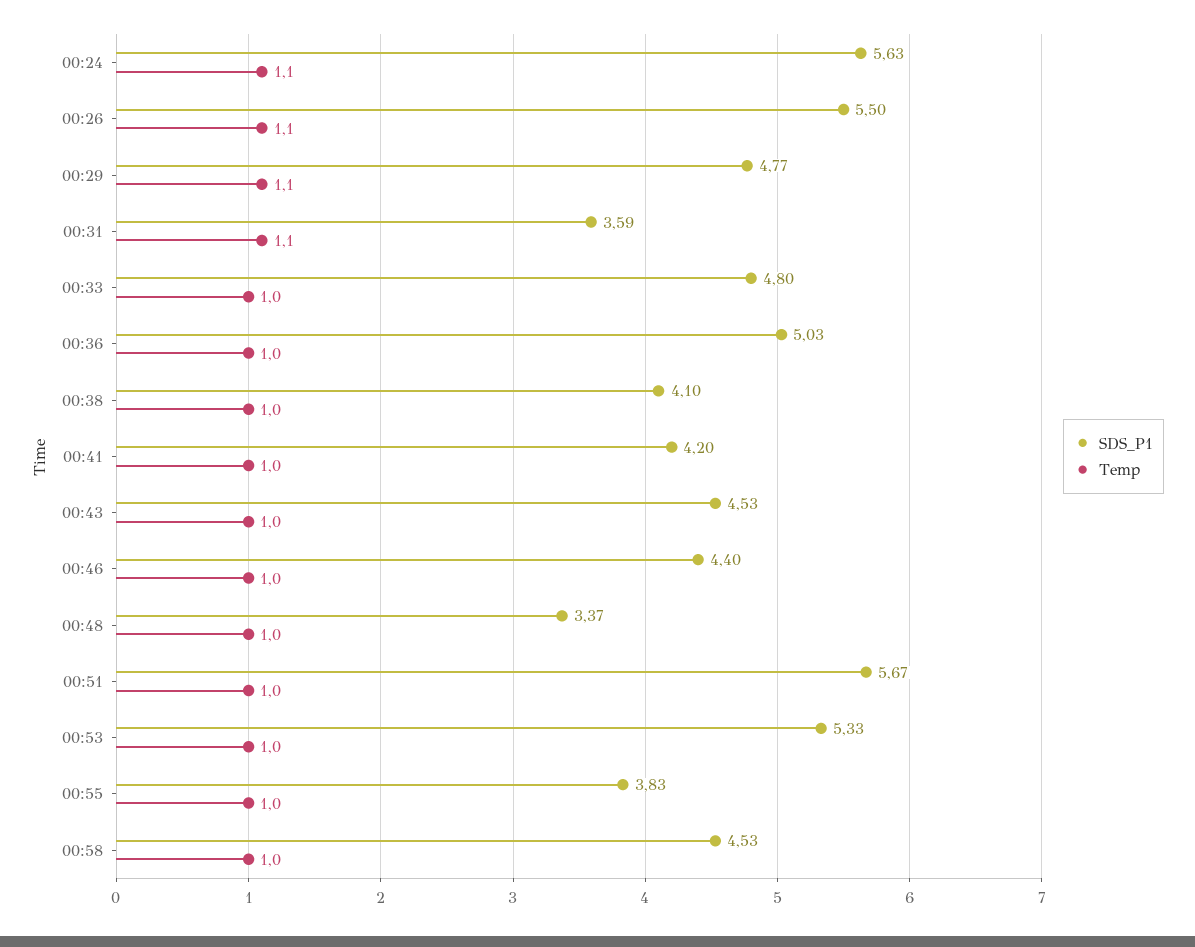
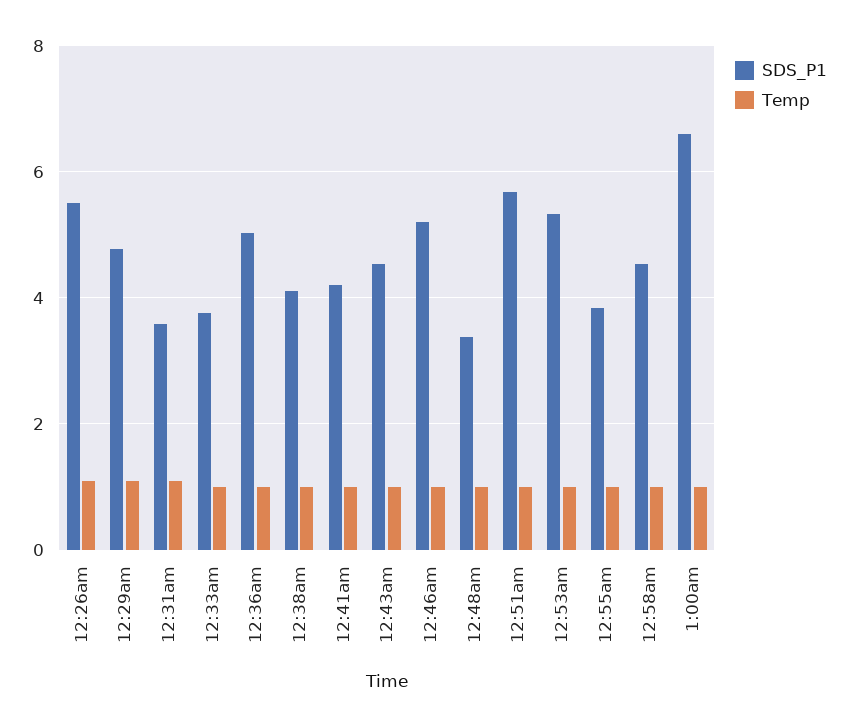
SDS_P1, 00:24: 5.63 -> none
Temp, 00:24: 1.1 -> none
SDS_P1, 00:33: 4.8 -> 3.8
SDS_P1, 00:46: 4.4 -> 5.2
SDS_P1, 1:00am: none -> 6.6
Temp, 1:00am: none -> 1

